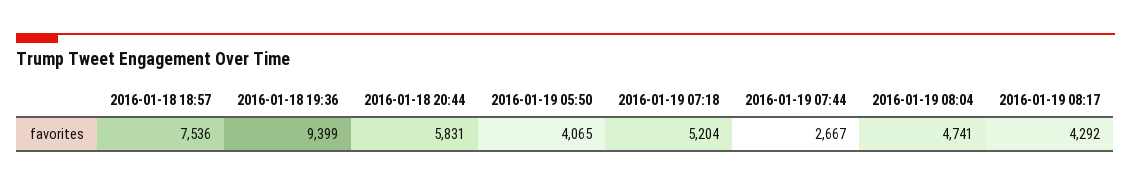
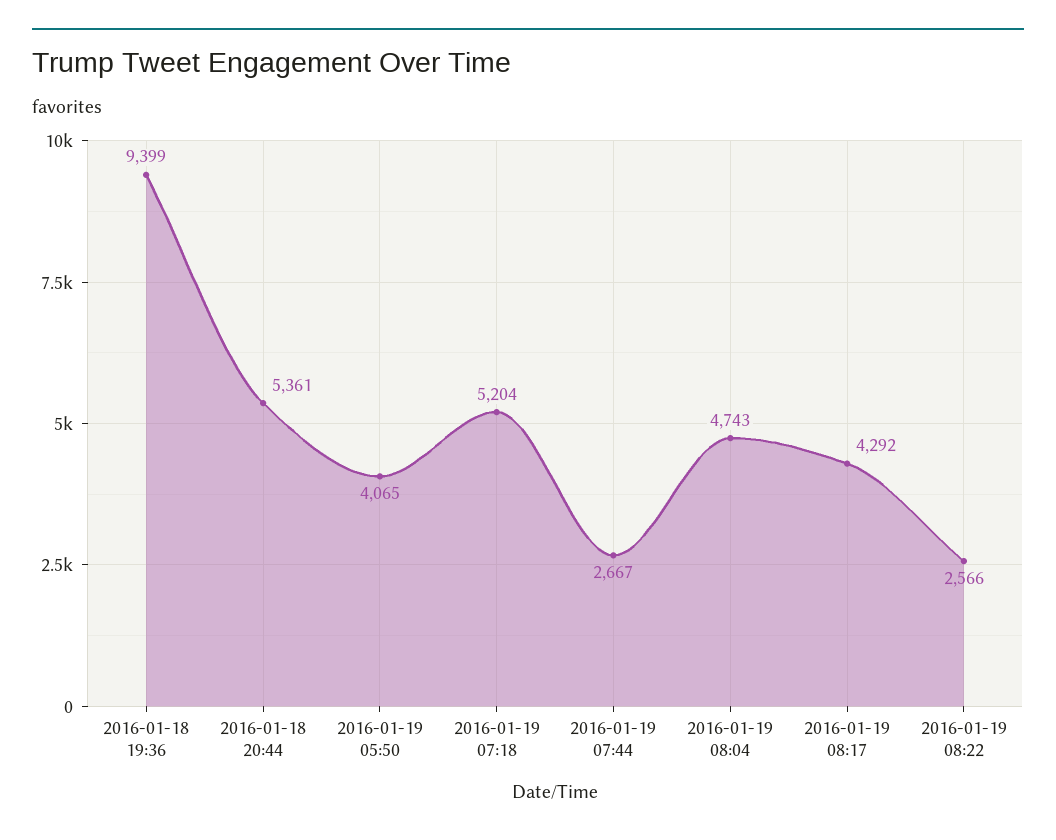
2016-01-18 18:57: 7536 -> none
2016-01-18 20:44: 5831 -> 5361
2016-01-19 08:04: 4741 -> 4743
2016-01-19 08:22: none -> 2566

